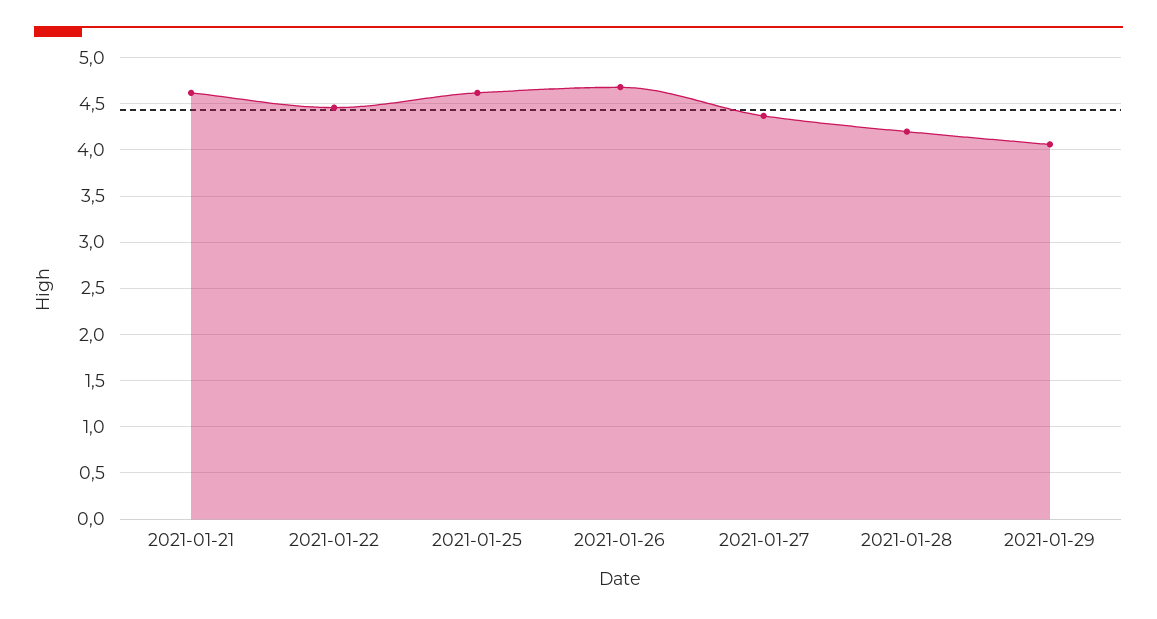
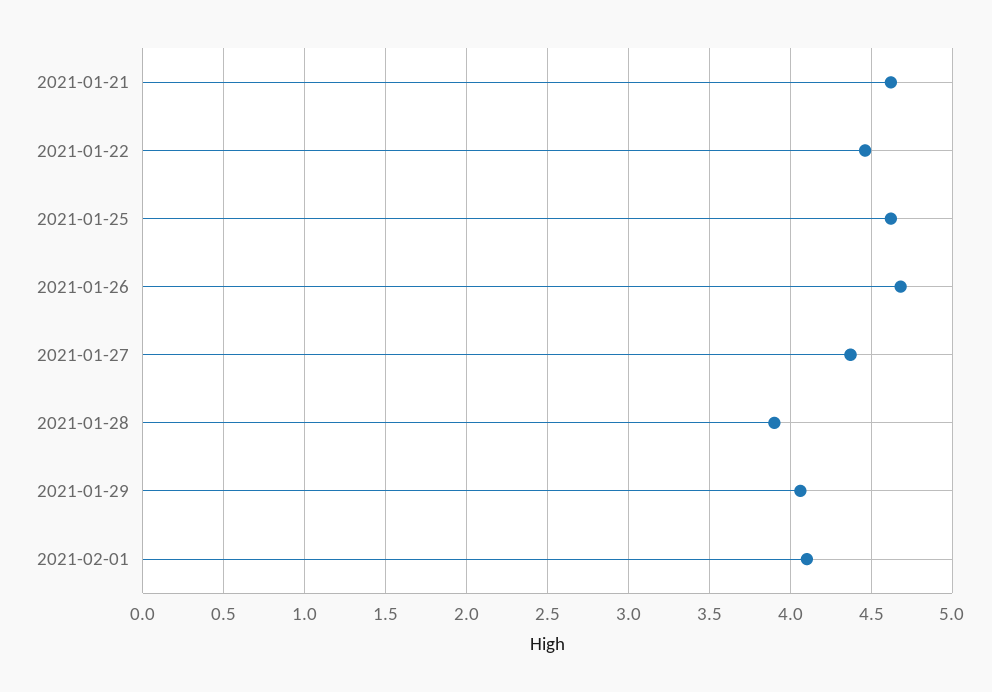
2021-01-28: 4.2 -> 3.9
2021-02-01: none -> 4.1

